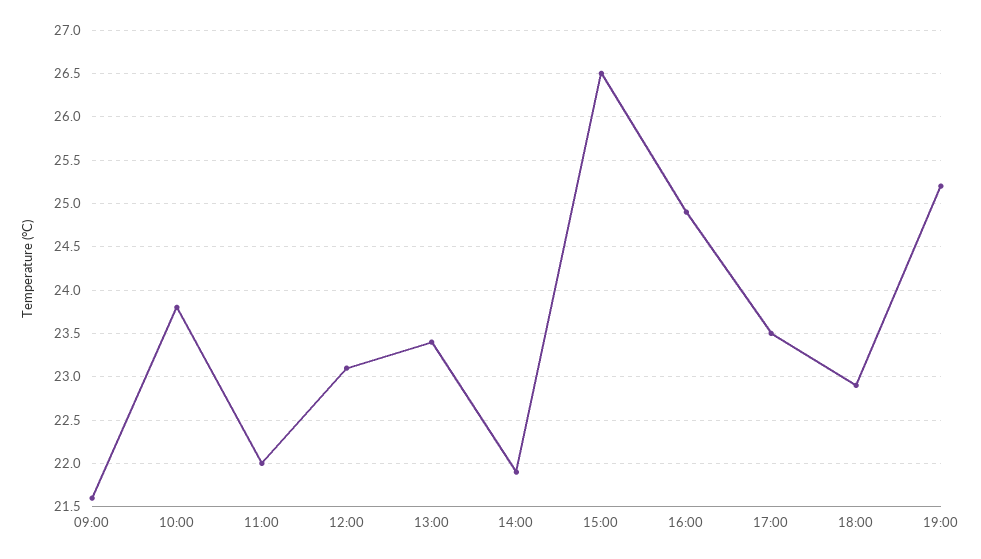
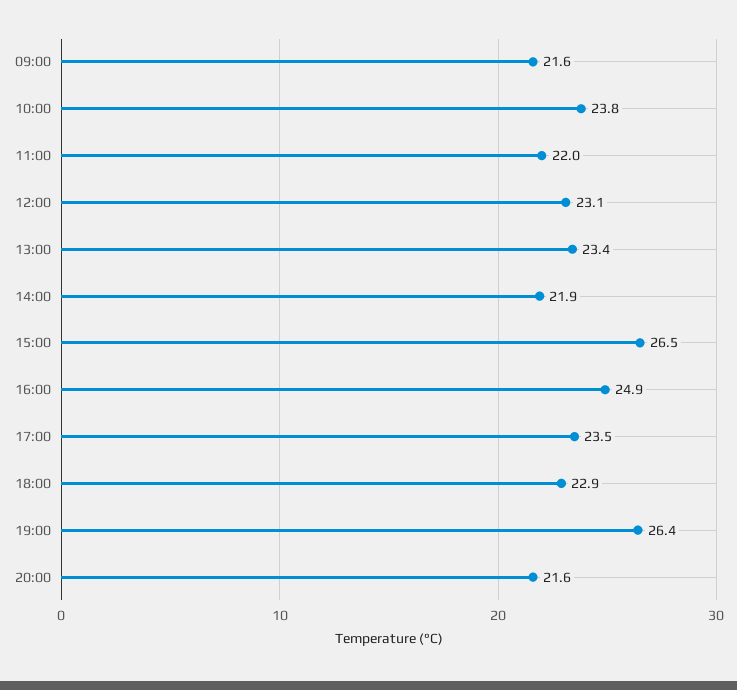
19:00: 25.2 -> 26.4
20:00: none -> 21.6

